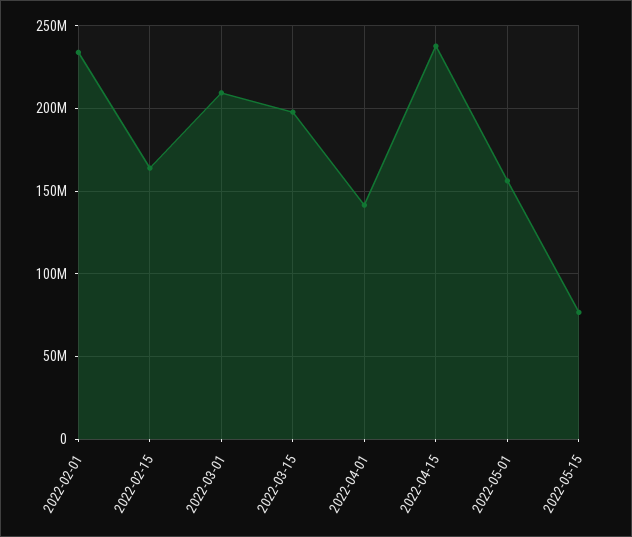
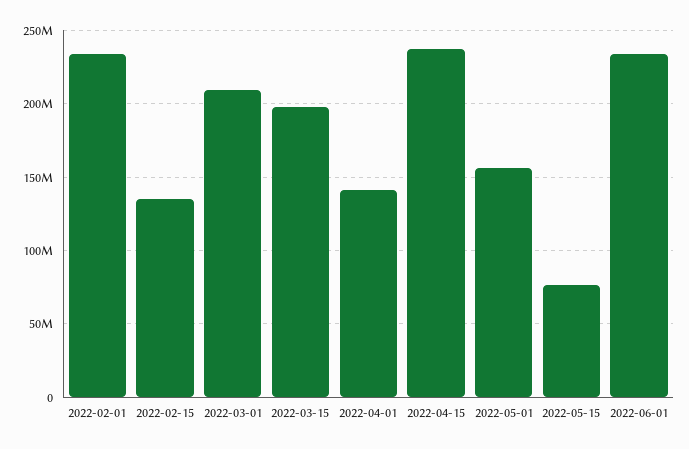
2022-02-15: 165000000 -> 135000000
2022-06-01: none -> 235000000

